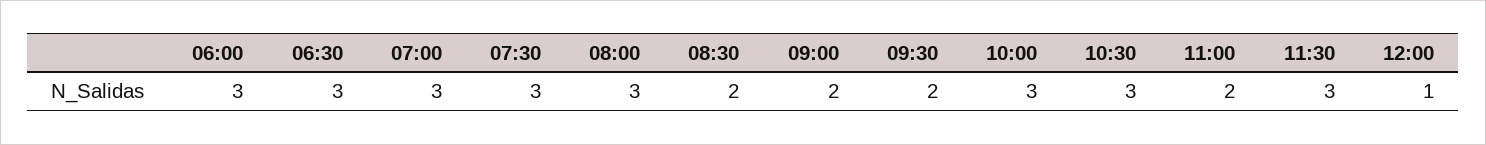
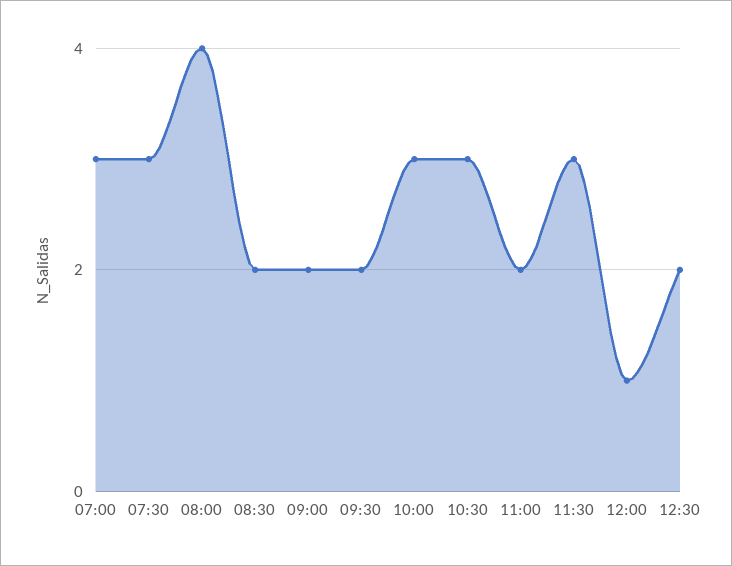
06:00: 3 -> none
06:30: 3 -> none
08:00: 3 -> 4
12:30: none -> 2

